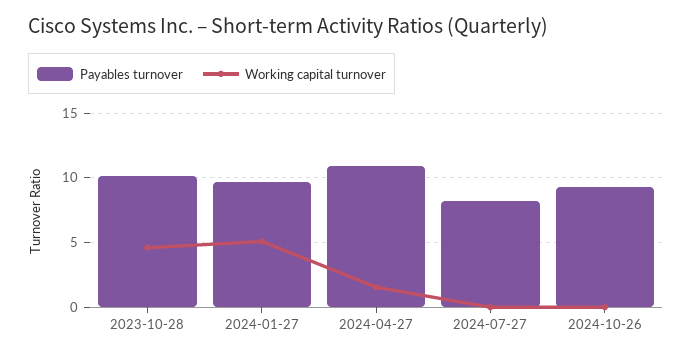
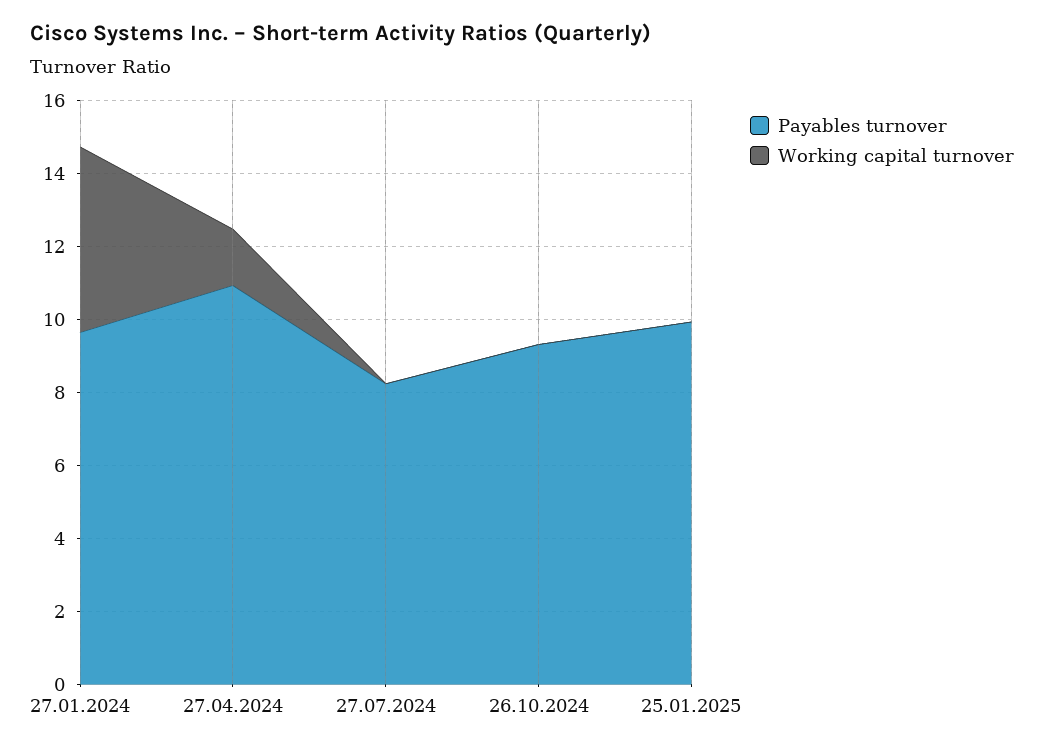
Payables turnover, 2023-10-28: 10 -> none
Working capital turnover, 2023-10-28: 4.5 -> none
Payables turnover, 25.01.2025: none -> 10
Working capital turnover, 25.01.2025: none -> 0

